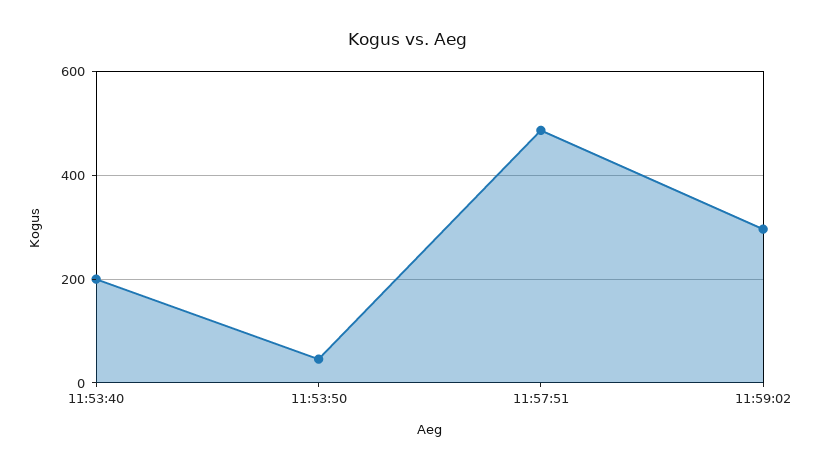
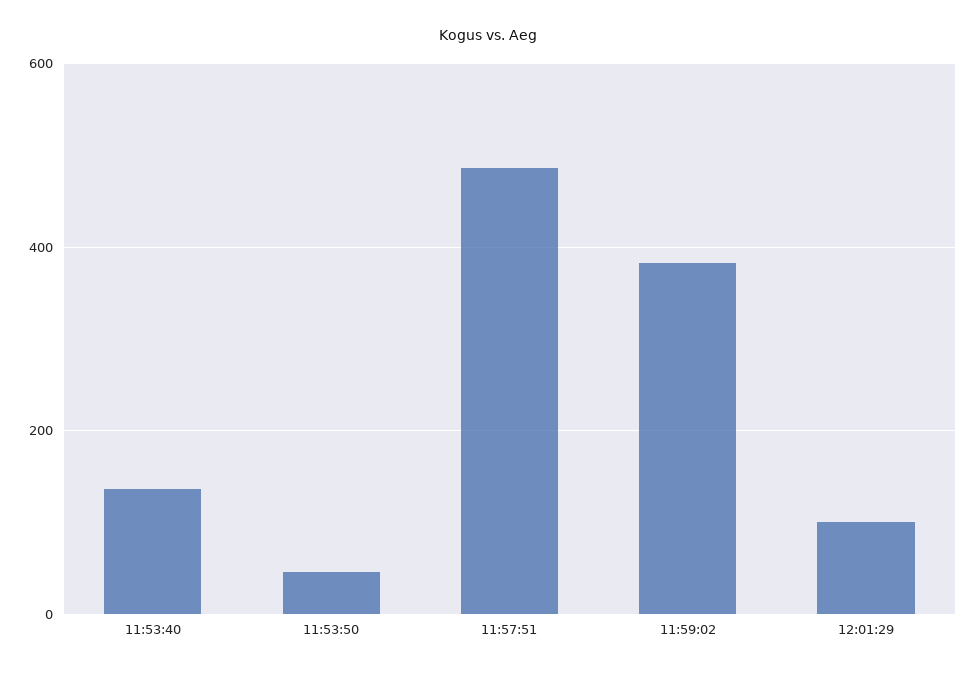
11:53:40: 200 -> 140
11:59:02: 300 -> 380
12:01:29: none -> 100

